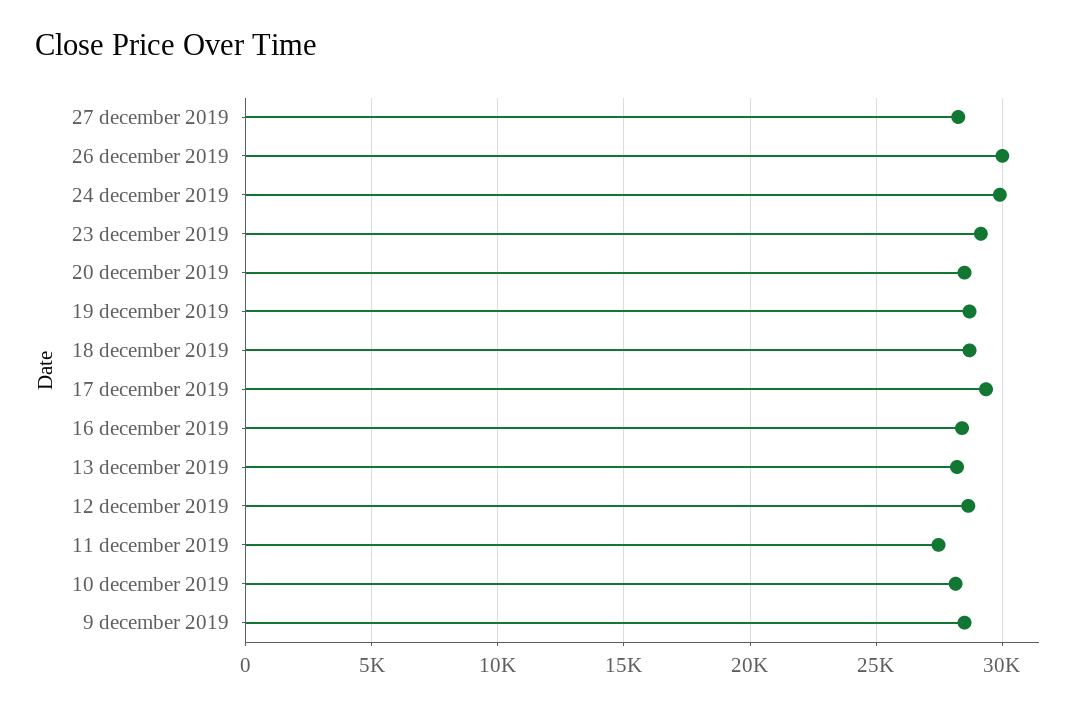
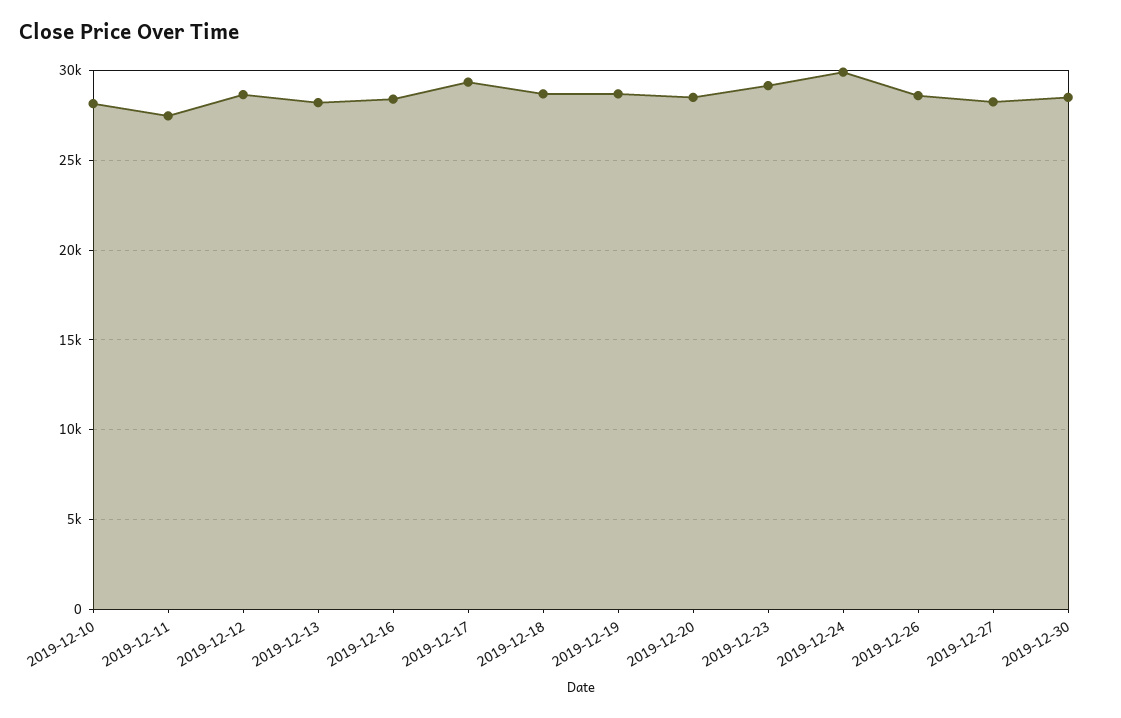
26 december 2019: 30000 -> 28500
9 december 2019: 28500 -> none
2019-12-30: none -> 28500

